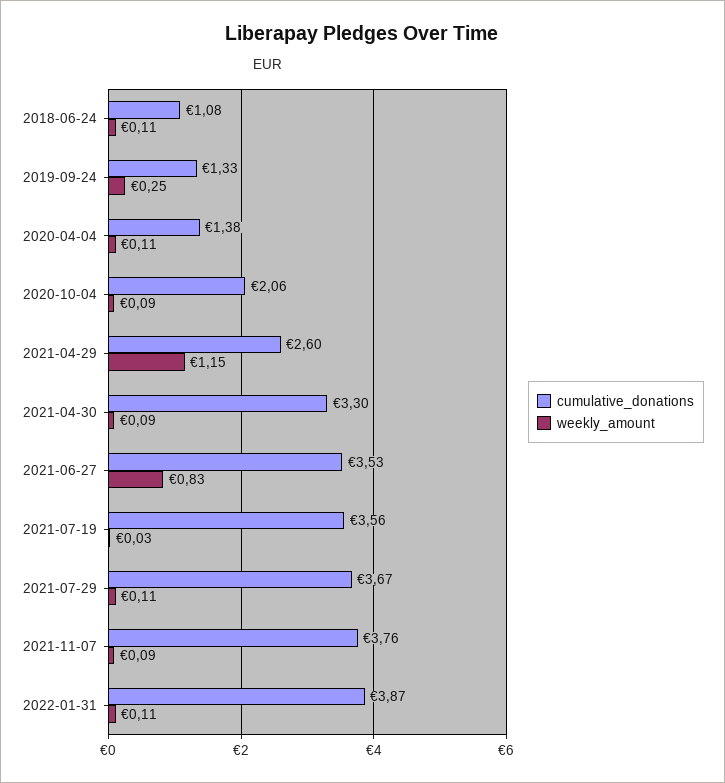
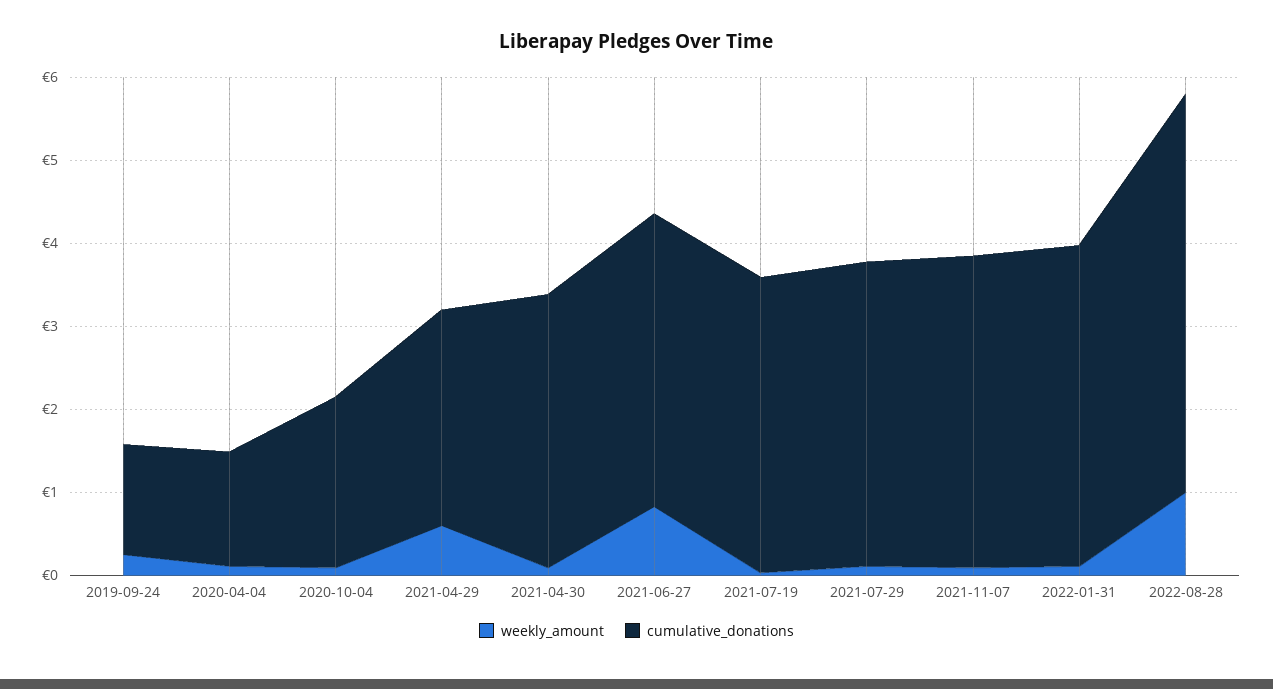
cumulative_donations, 2018-06-24: 1.08 -> none
weekly_amount, 2018-06-24: 0.11 -> none
weekly_amount, 2021-04-29: 1.15 -> 0.6
weekly_amount, 2022-08-28: none -> 1
cumulative_donations, 2022-08-28: none -> 4.8

